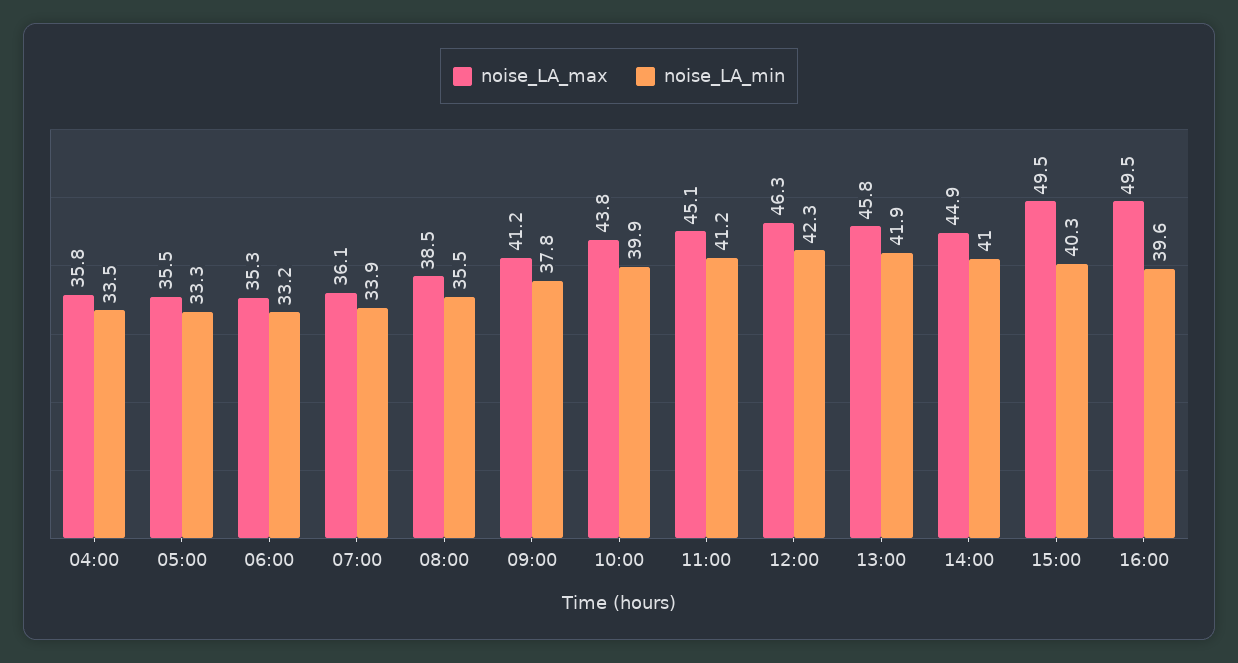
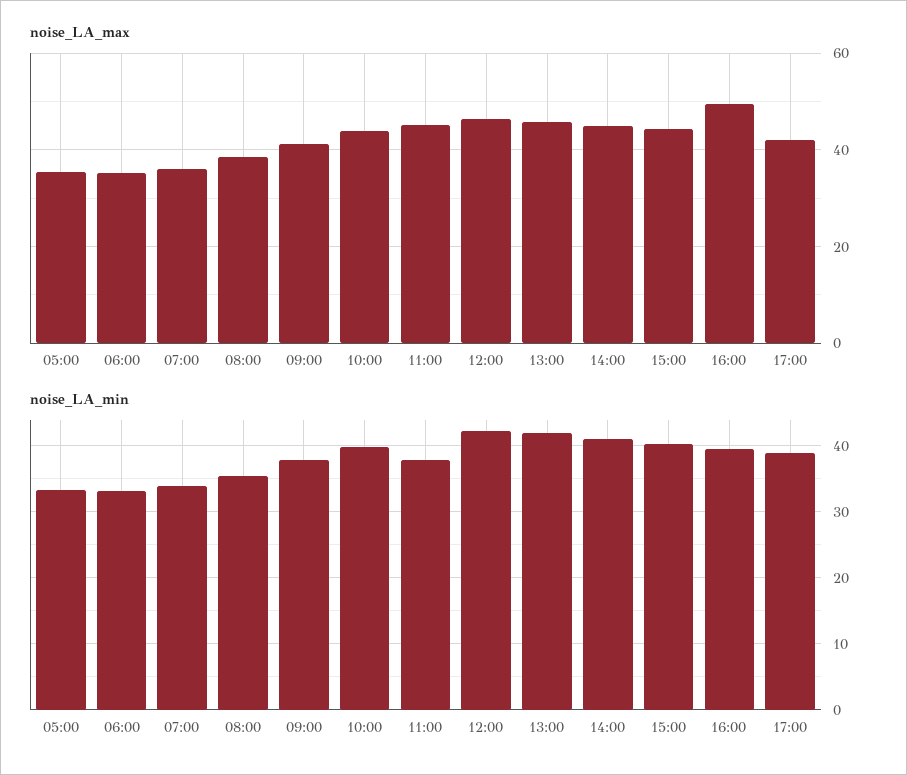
noise_LA_max, 04:00: 35.8 -> none
noise_LA_min, 04:00: 33.5 -> none
noise_LA_min, 11:00: 41.2 -> 38
noise_LA_max, 15:00: 49.5 -> 44
noise_LA_max, 17:00: none -> 42
noise_LA_min, 17:00: none -> 39

